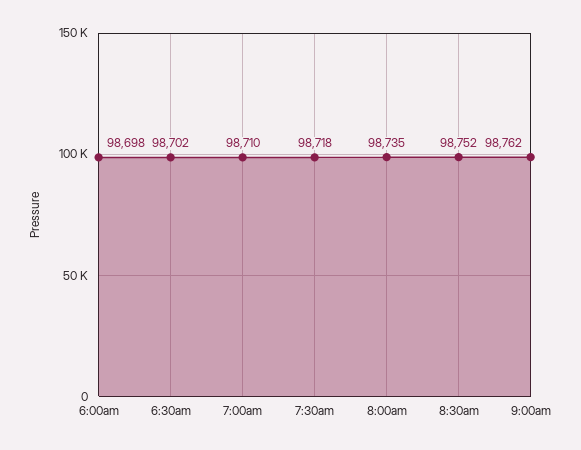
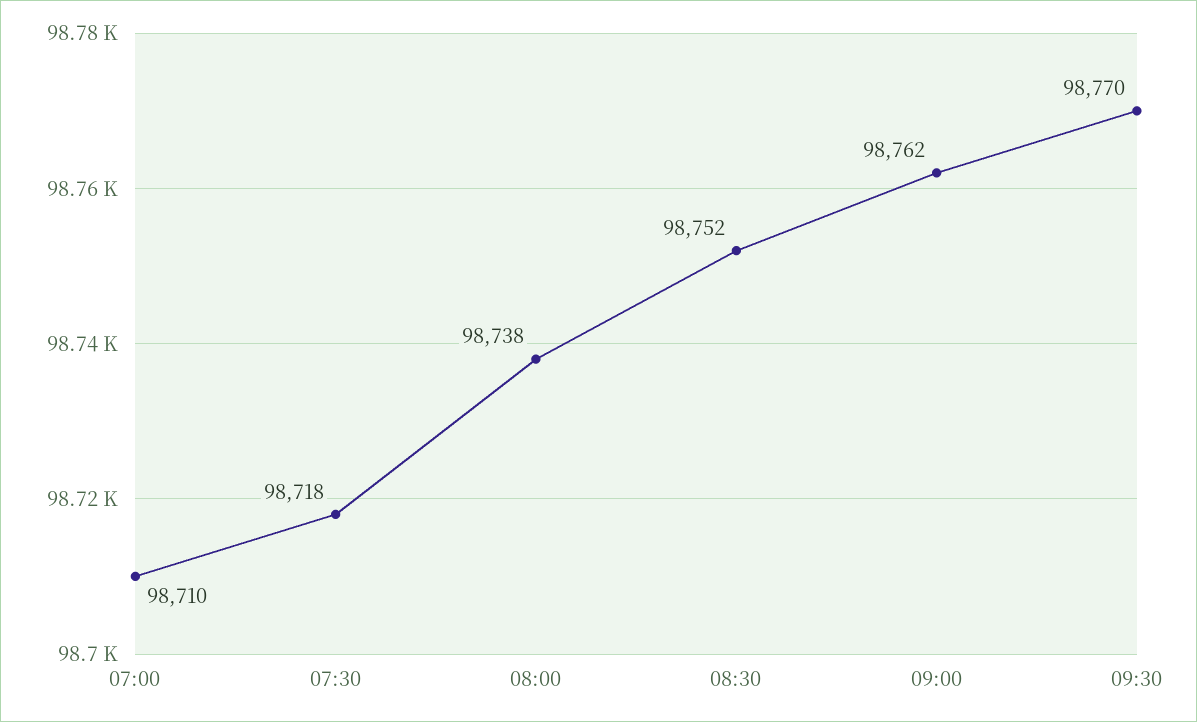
6:00am: 98698 -> none
6:30am: 98702 -> none
8:00am: 98735 -> 98738
09:30: none -> 98770

